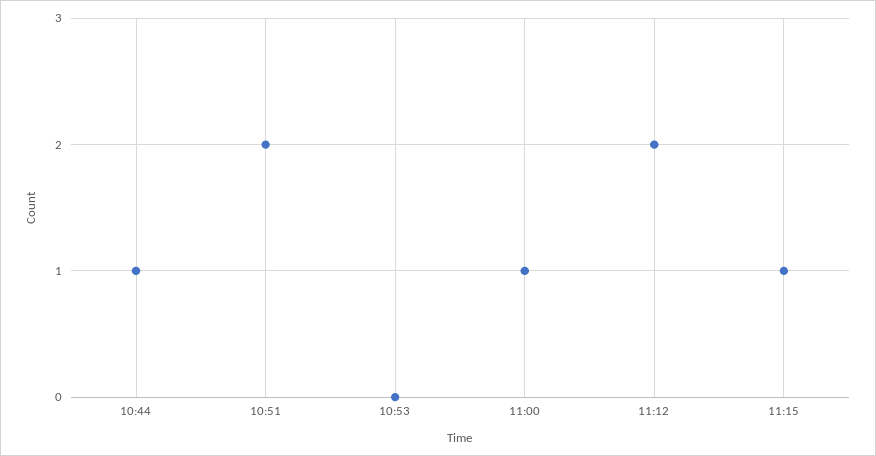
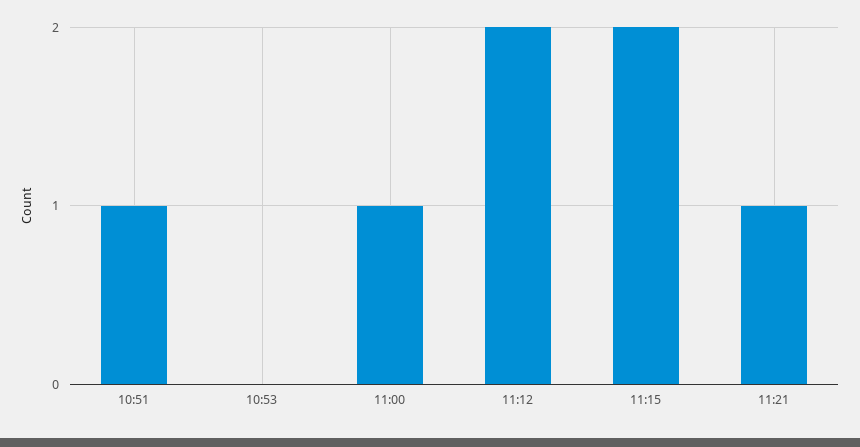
10:44: 1 -> none
10:51: 2 -> 1
11:15: 1 -> 2
11:21: none -> 1

